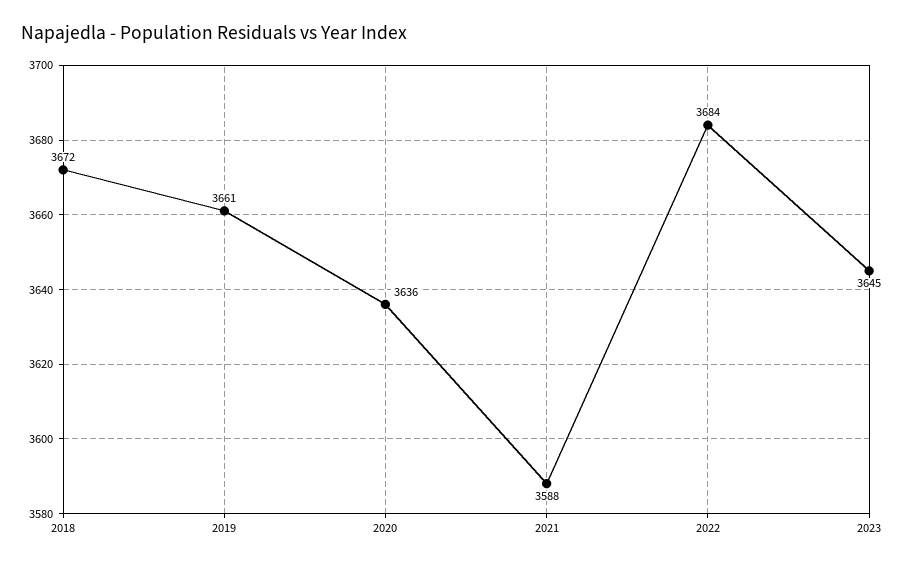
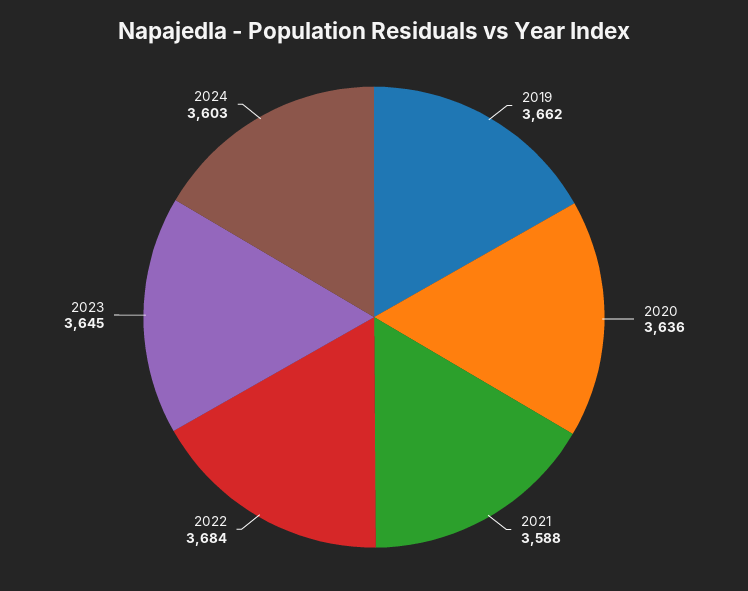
2018: 3672 -> none
2019: 3661 -> 3662
2024: none -> 3603

